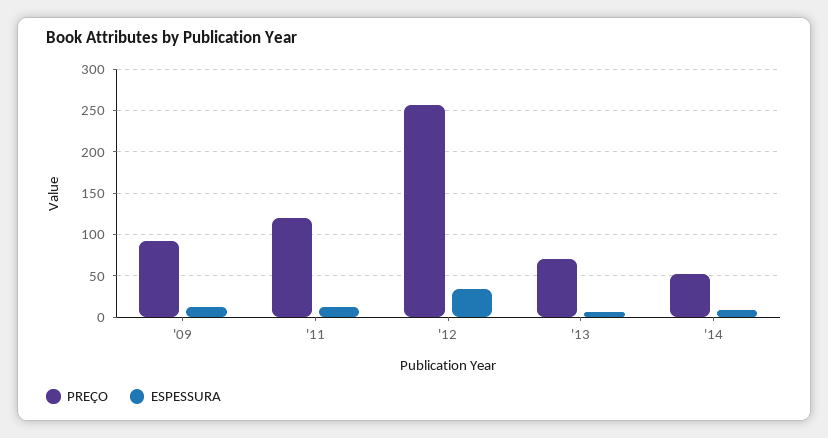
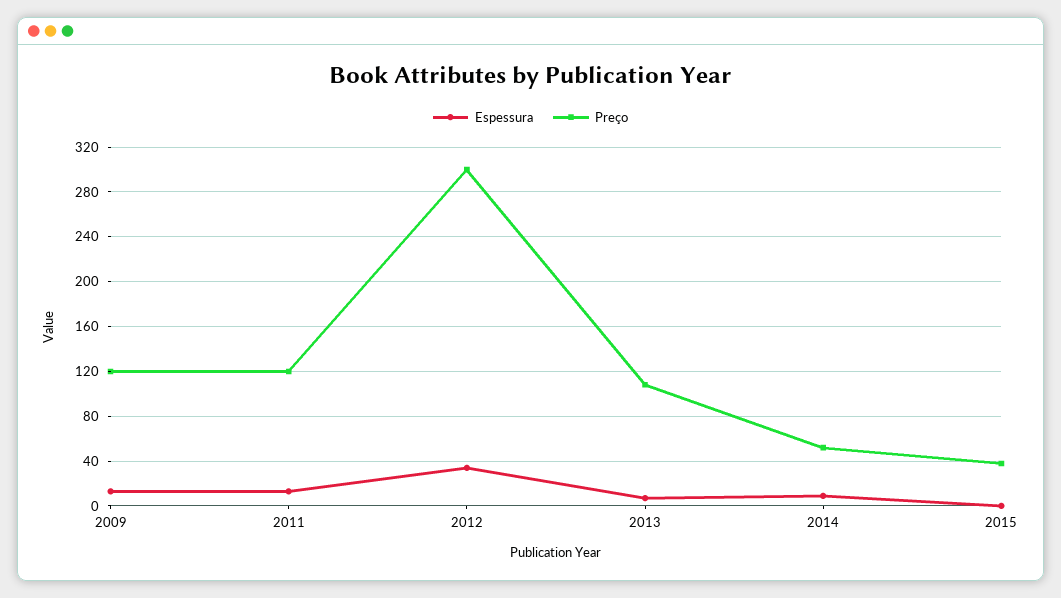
PREÇO, '09: 90 -> 120
PREÇO, '12: 260 -> 300
PREÇO, '13: 70 -> 110
ESPESSURA, 2015: none -> 0
PREÇO, 2015: none -> 40

